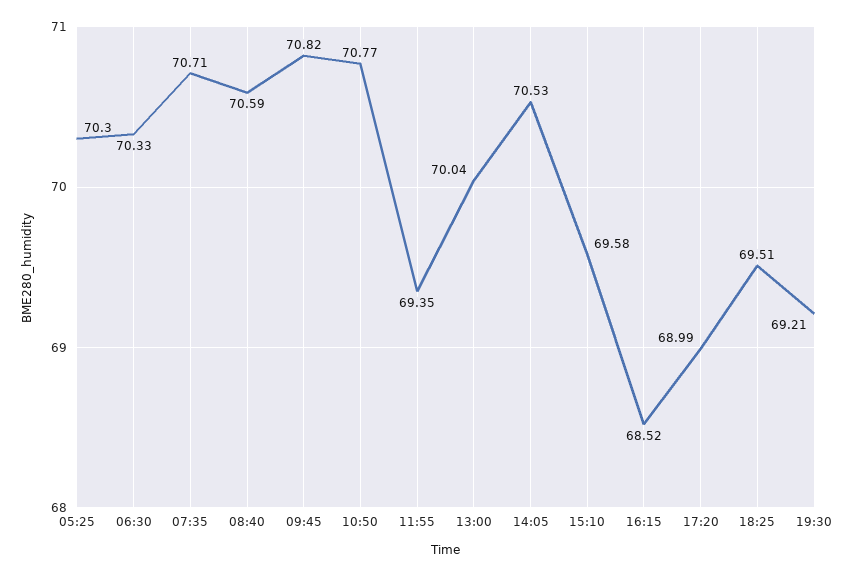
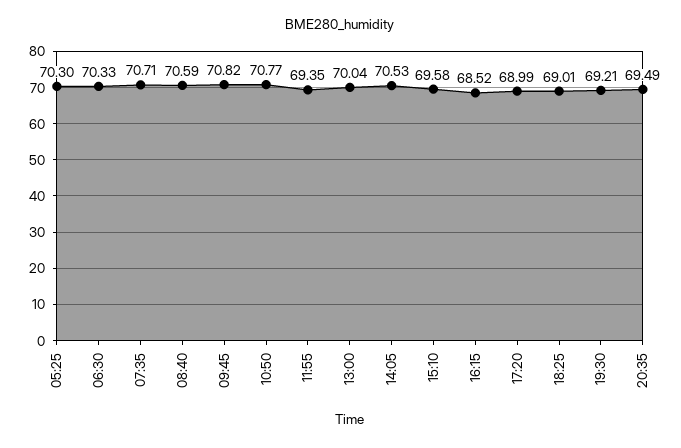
18:25: 69.51 -> 69.01
20:35: none -> 69.49

